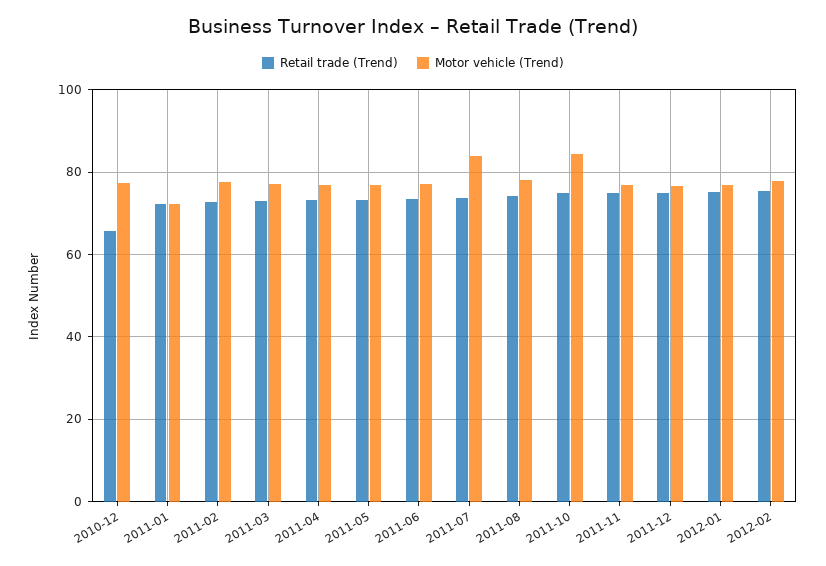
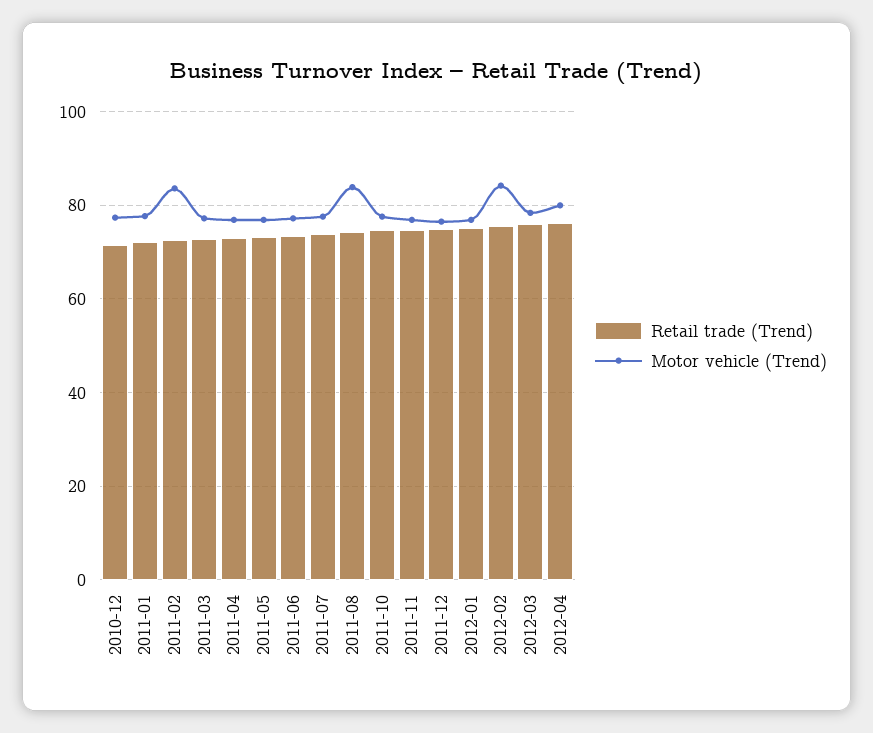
Retail trade (Trend), 2010-12: 66 -> 72
Motor vehicle (Trend), 2011-01: 72 -> 78
Motor vehicle (Trend), 2011-02: 78 -> 84
Motor vehicle (Trend), 2011-07: 84 -> 78
Motor vehicle (Trend), 2011-08: 78 -> 84
Motor vehicle (Trend), 2011-10: 84 -> 78
Motor vehicle (Trend), 2012-02: 78 -> 84
Retail trade (Trend), 2012-03: none -> 76
Motor vehicle (Trend), 2012-03: none -> 78
Retail trade (Trend), 2012-04: none -> 76
Motor vehicle (Trend), 2012-04: none -> 80

